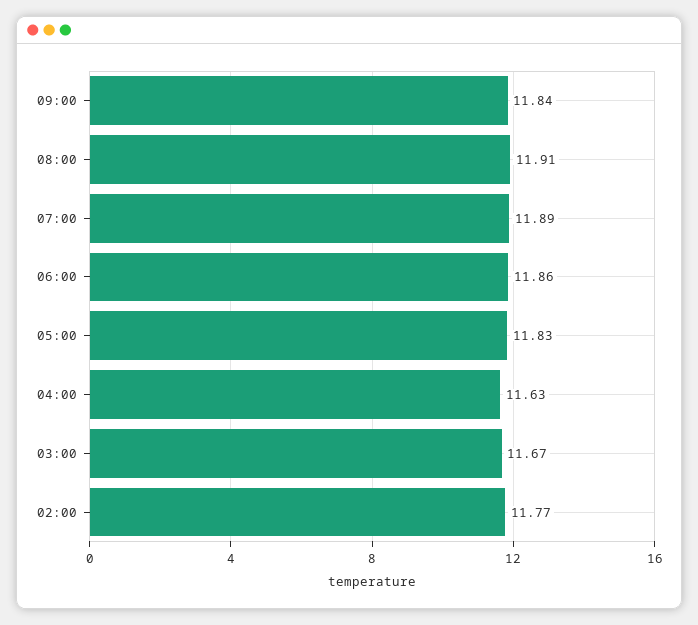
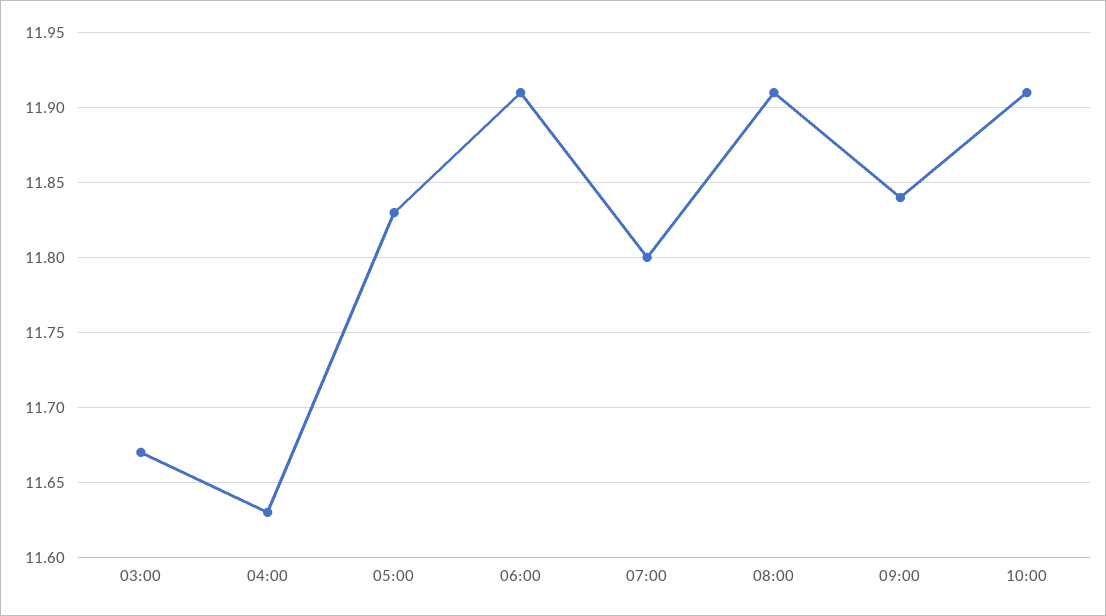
07:00: 11.89 -> 11.8
06:00: 11.86 -> 11.91
02:00: 11.77 -> none
10:00: none -> 11.91

